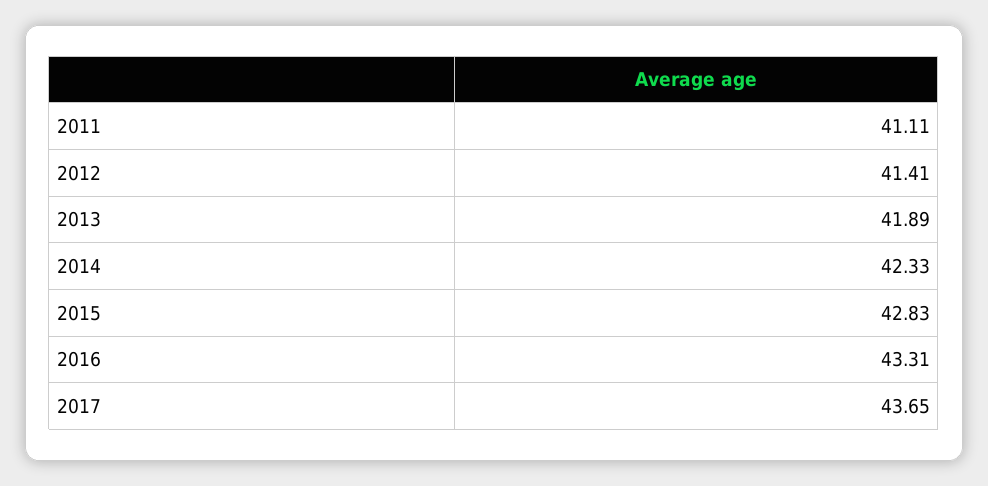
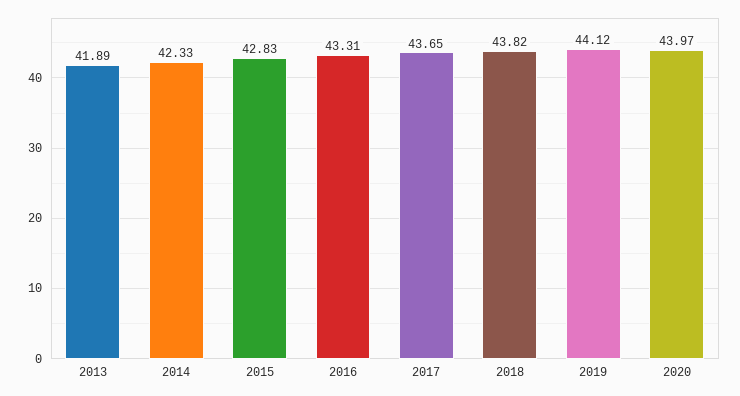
2011: 41.11 -> none
2012: 41.41 -> none
2018: none -> 43.82
2019: none -> 44.12
2020: none -> 43.97

